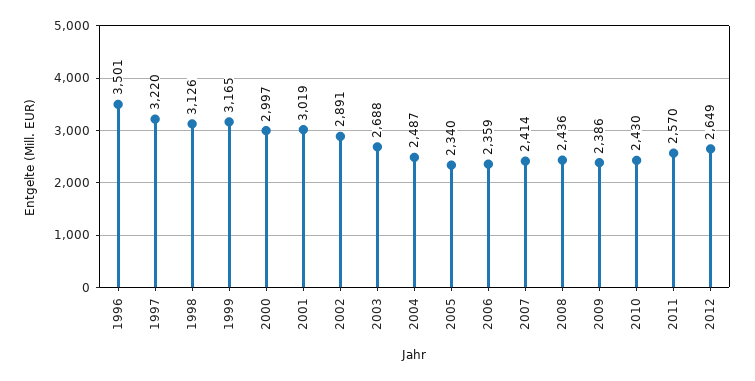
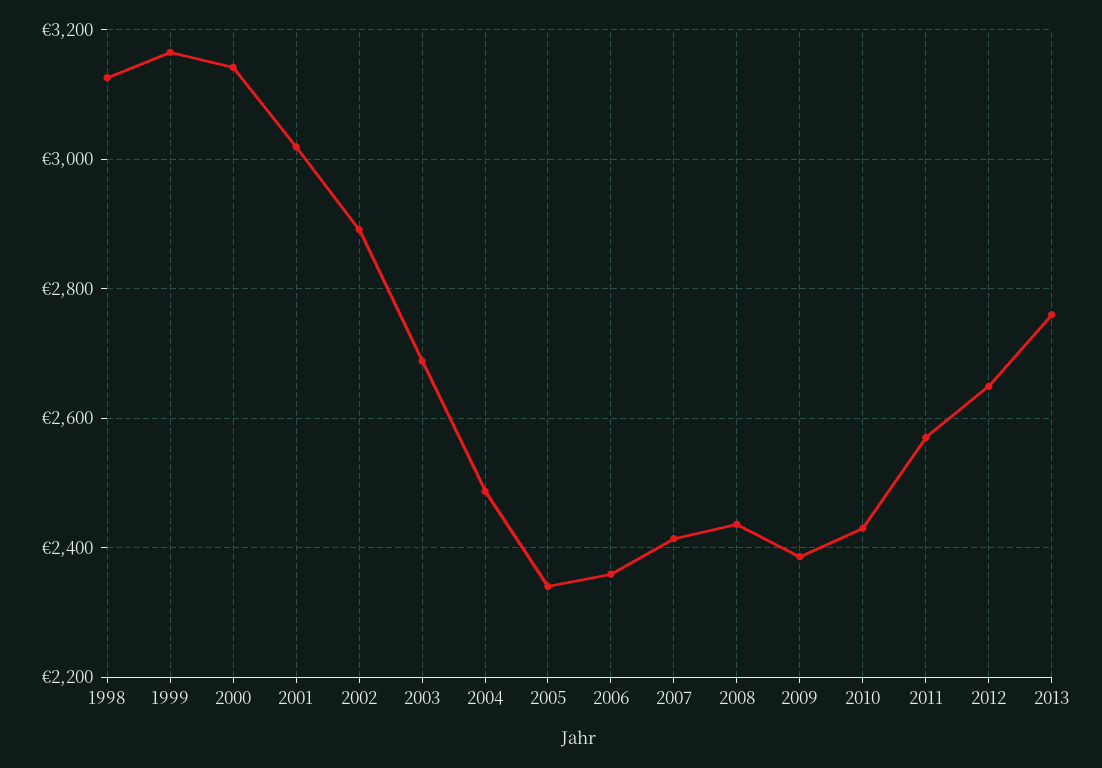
1996: 3501 -> none
1997: 3220 -> none
2000: 2997 -> 3140
2013: none -> 2760

